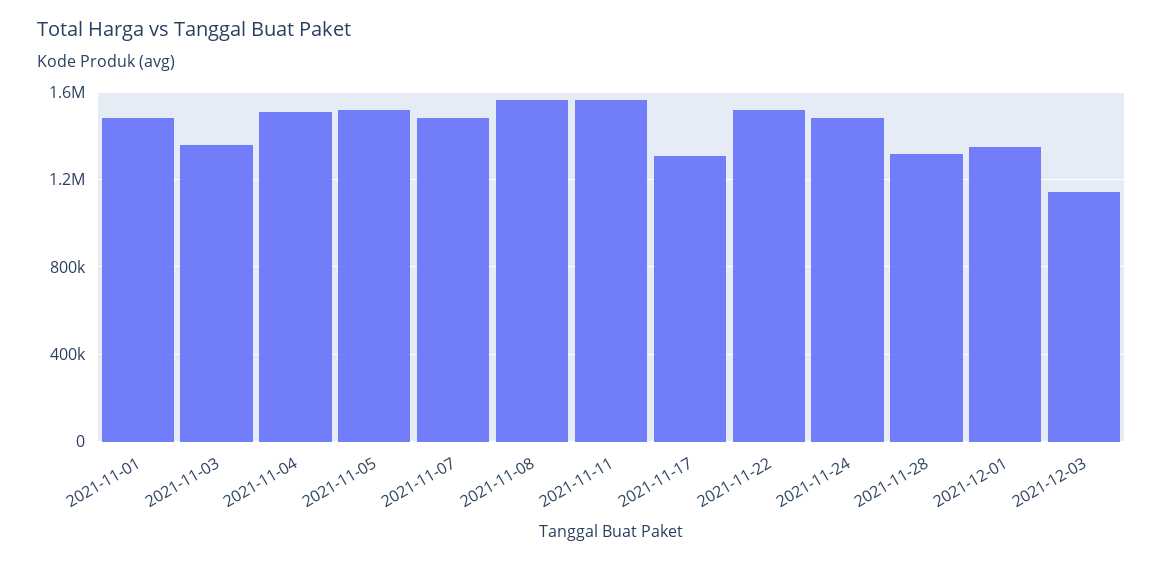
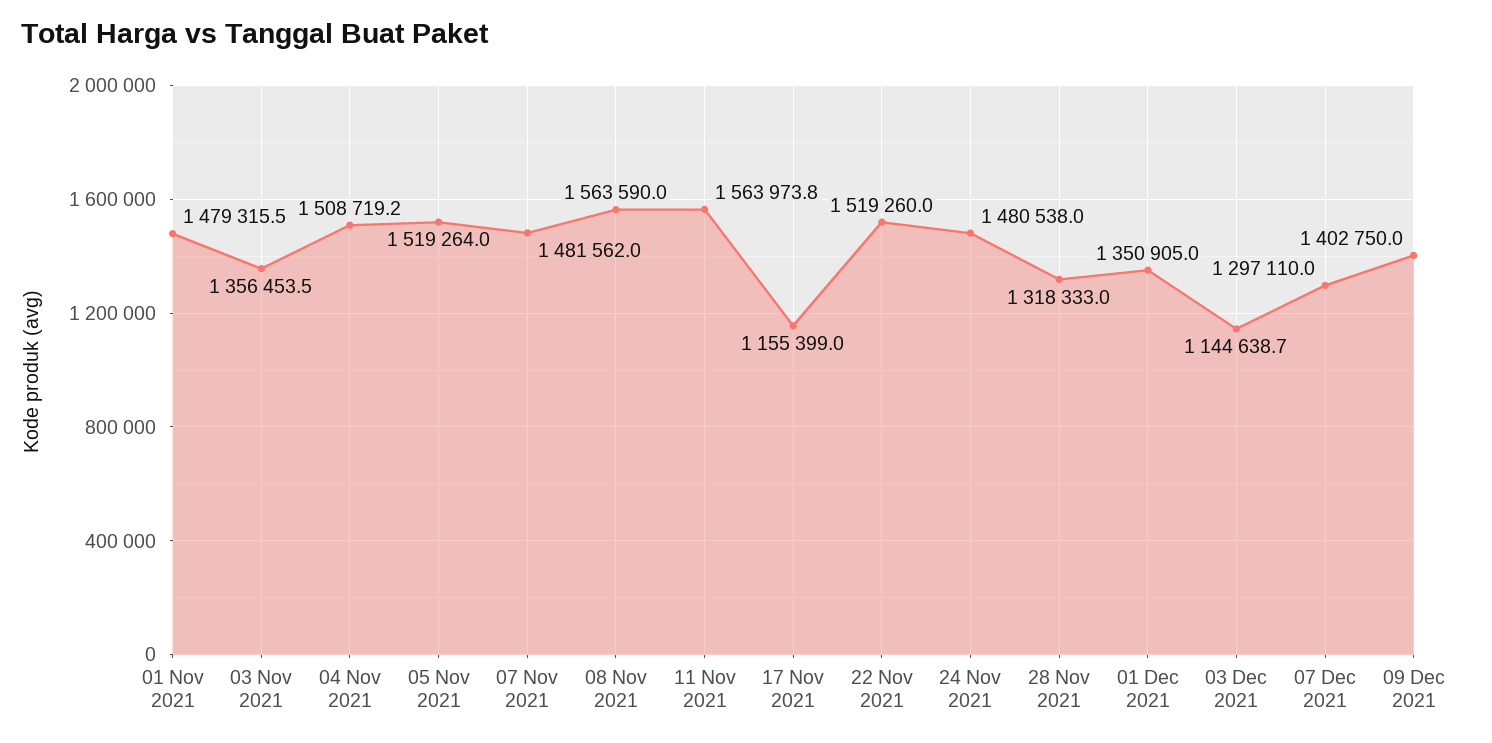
2021-11-17: 1300000 -> 1155399
07 Dec 2021: none -> 1297110
09 Dec 2021: none -> 1402750

